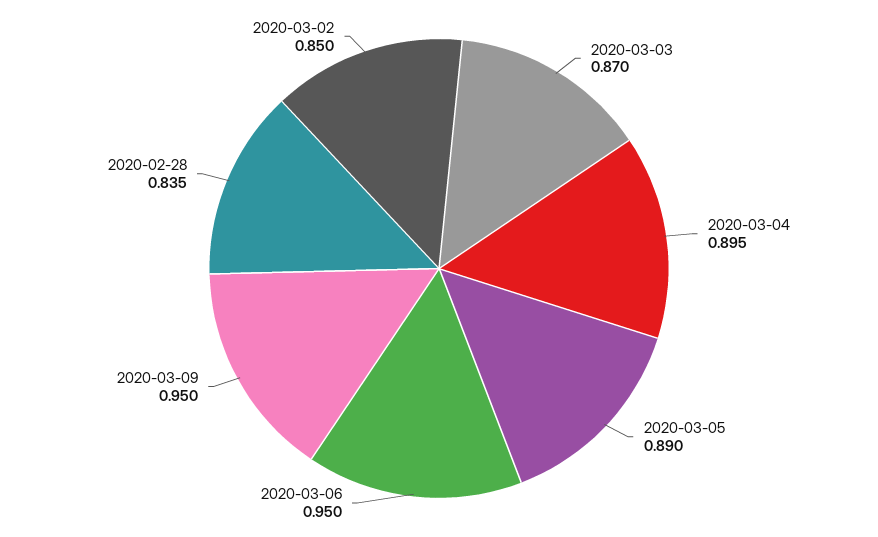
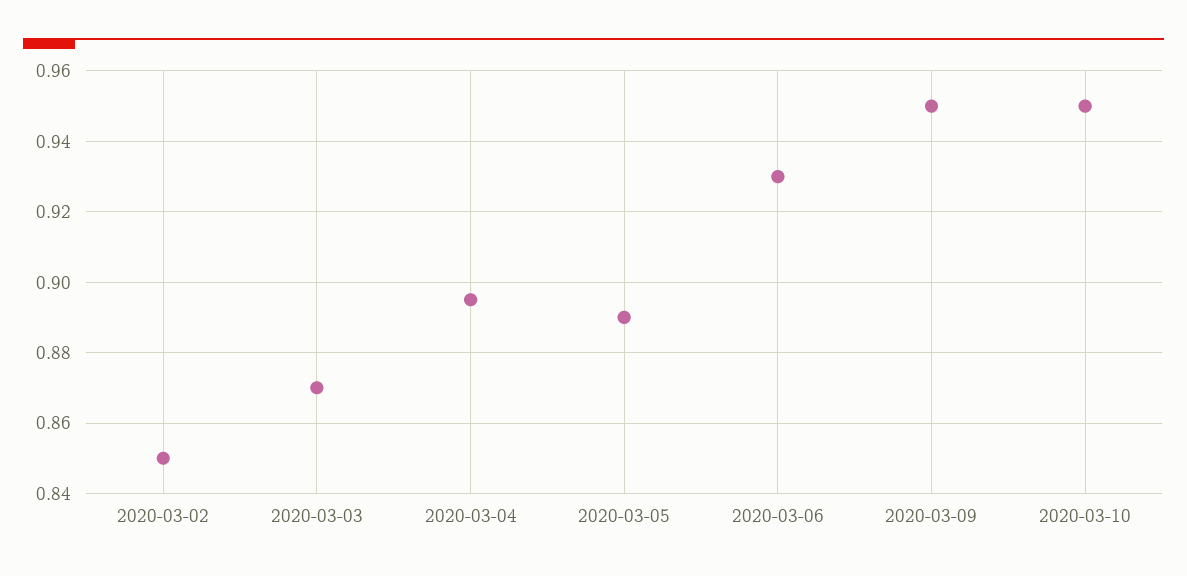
2020-03-06: 0.95 -> 0.93
2020-02-28: 0.835 -> none
2020-03-10: none -> 0.95

